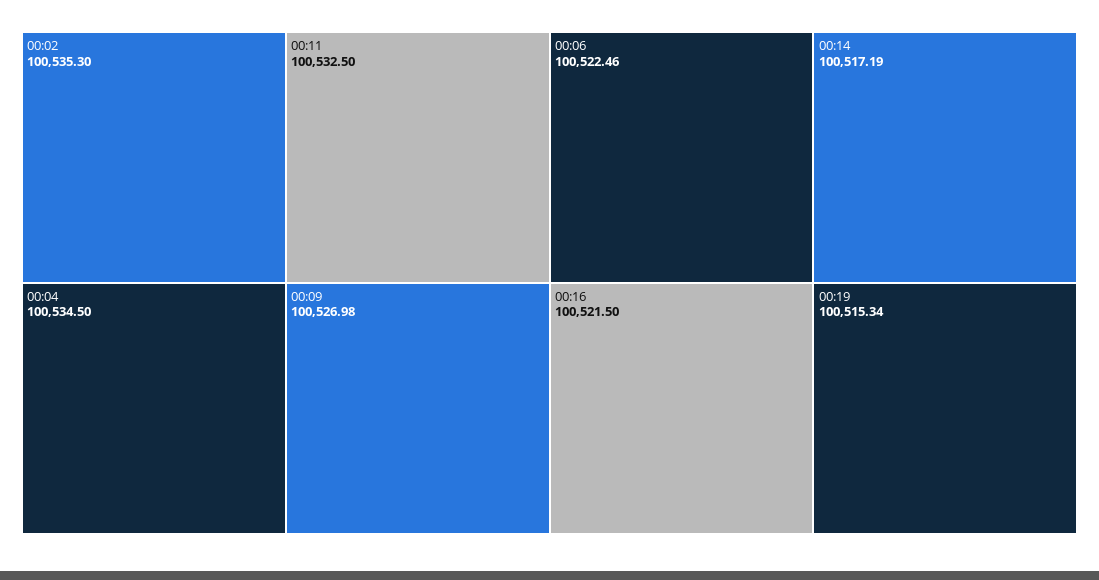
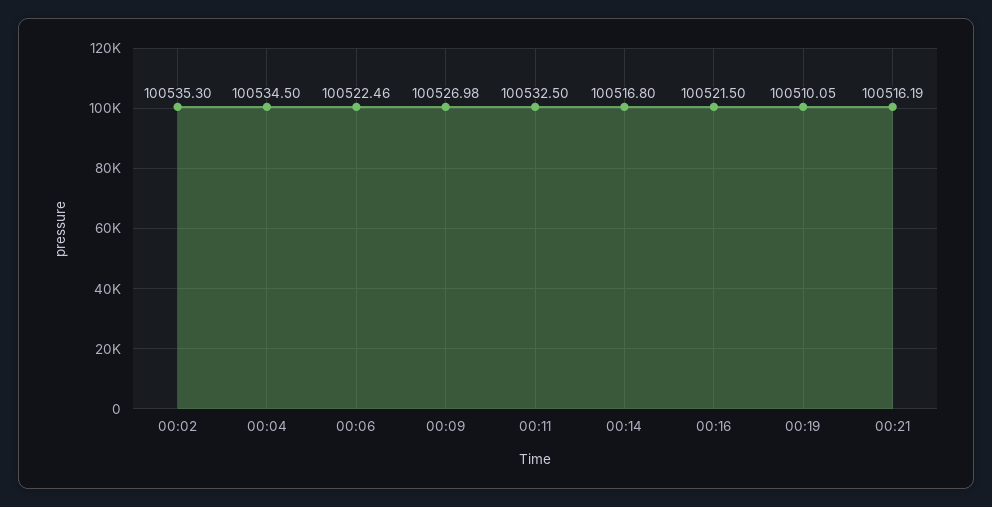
00:14: 100517.19 -> 100516.8
00:19: 100515.34 -> 100510.05
00:21: none -> 100516.19

